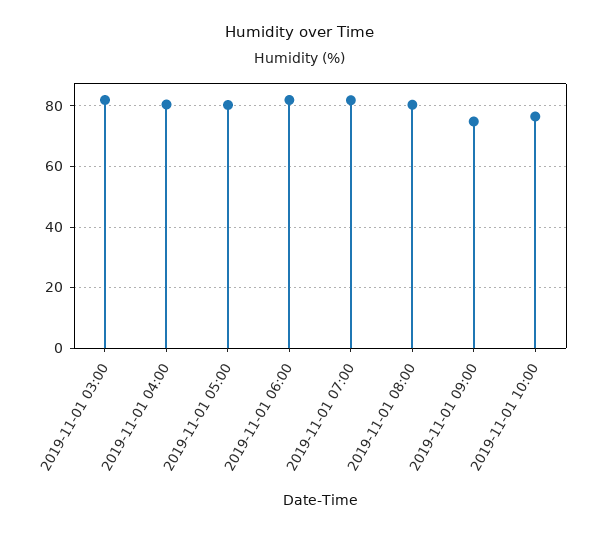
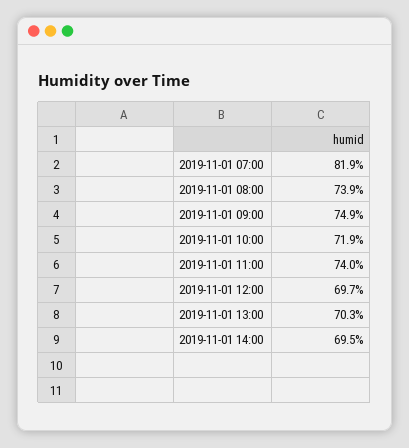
2019-11-01 03:00: 82 -> none
2019-11-01 04:00: 80 -> none
2019-11-01 05:00: 80 -> none
2019-11-01 06:00: 82 -> none
2019-11-01 08:00: 80 -> 73.9
2019-11-01 10:00: 76 -> 71.9
2019-11-01 11:00: none -> 74
2019-11-01 12:00: none -> 69.7
2019-11-01 13:00: none -> 70.3
2019-11-01 14:00: none -> 69.5

